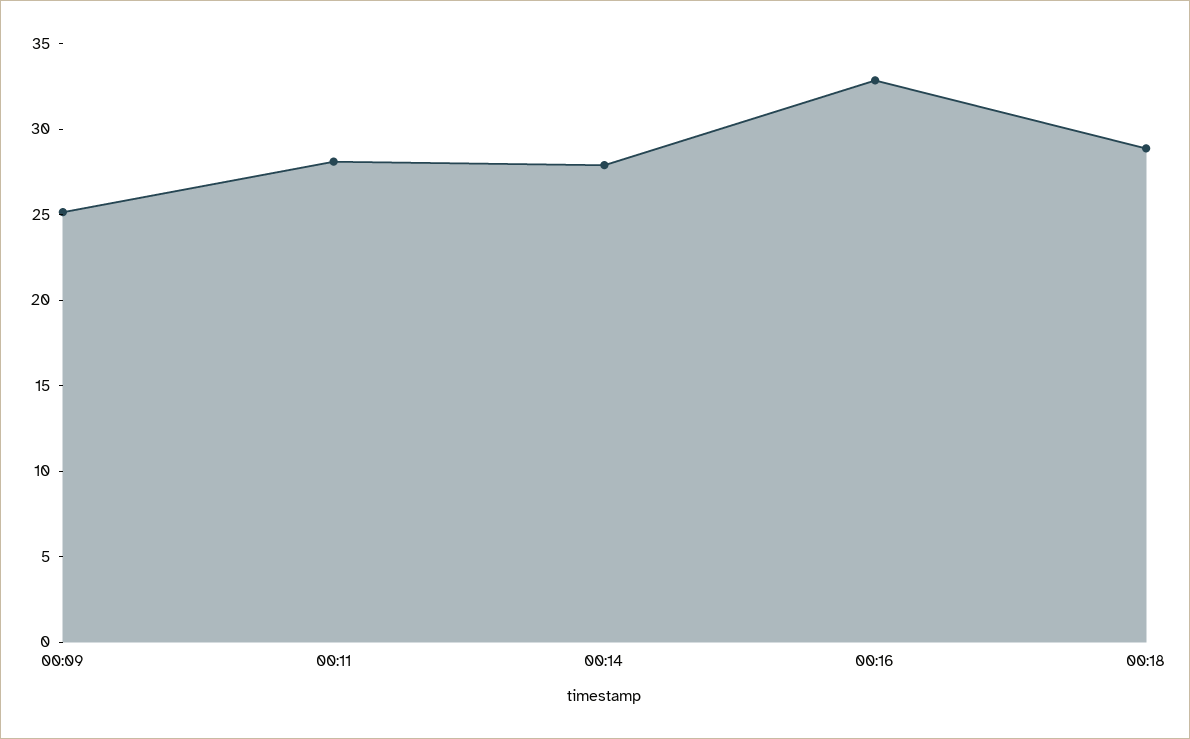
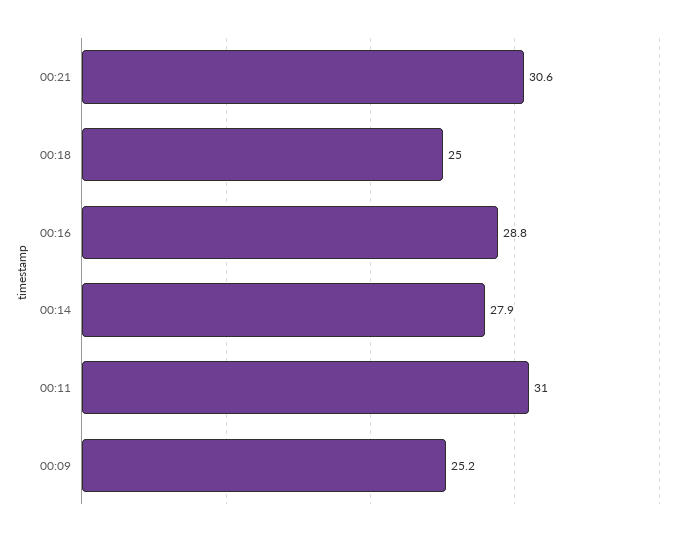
00:11: 28 -> 31
00:16: 33 -> 28.8
00:18: 29 -> 25
00:21: none -> 30.6

